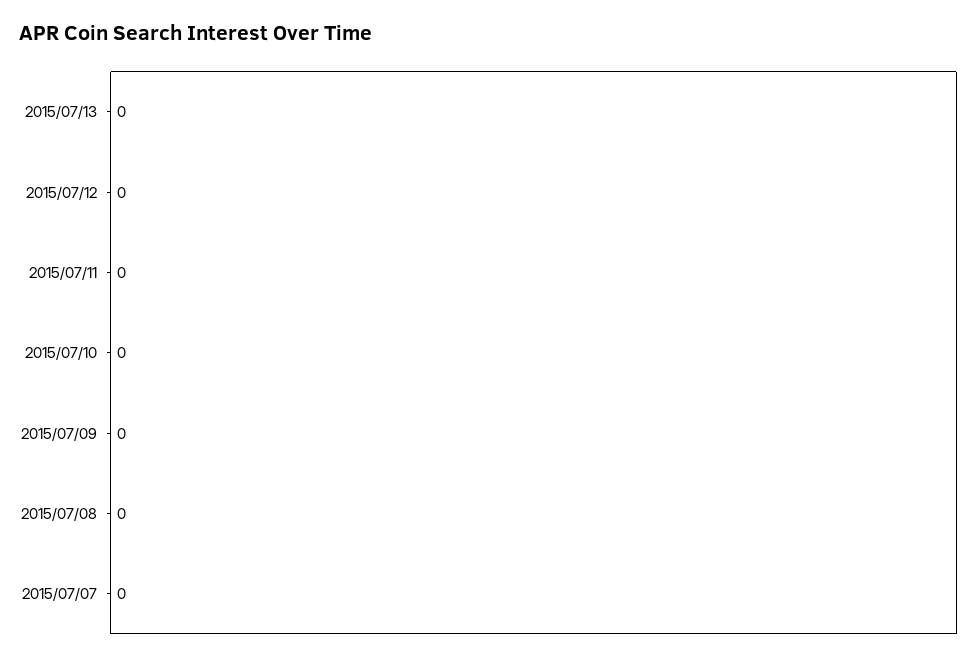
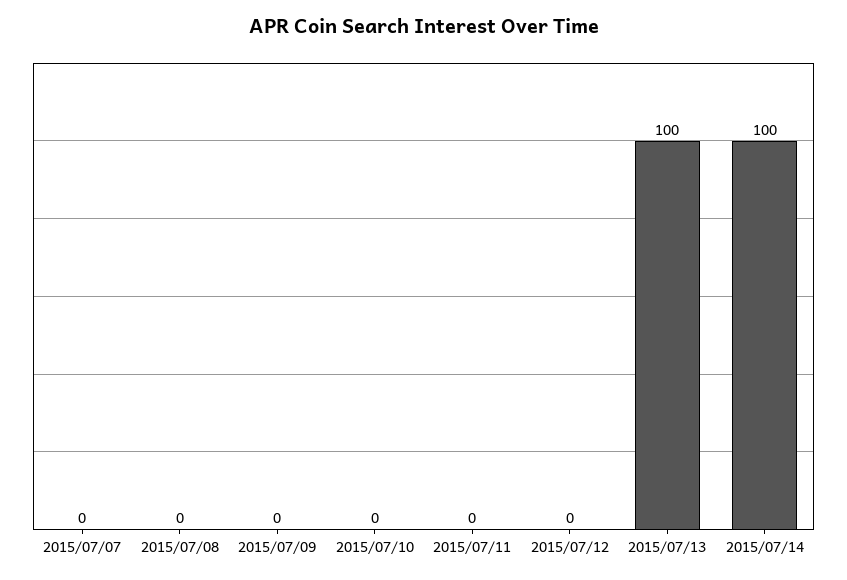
2015/07/13: 0 -> 100
2015/07/14: none -> 100

